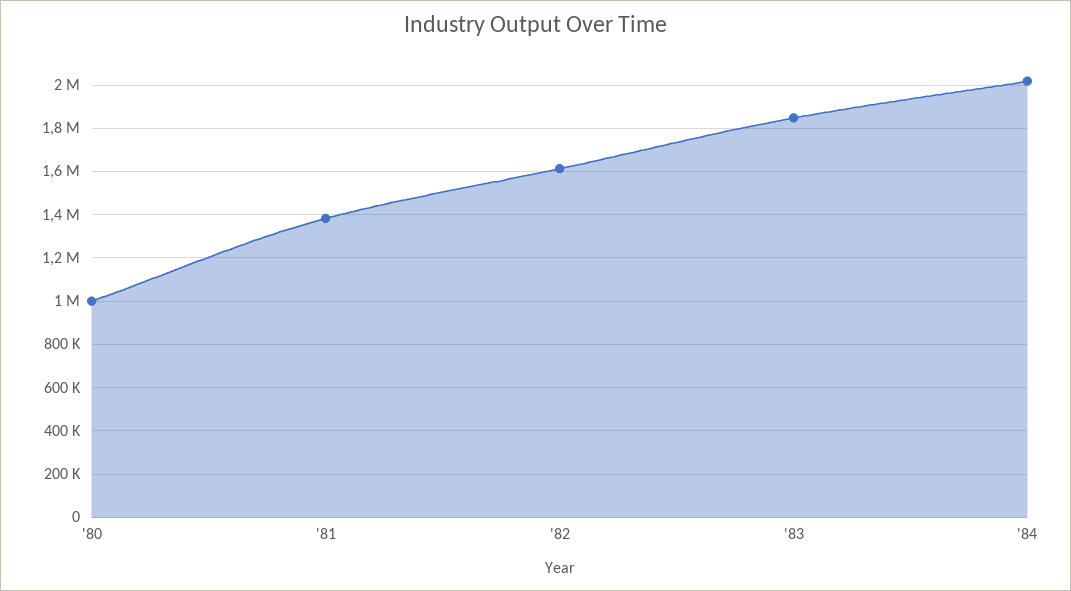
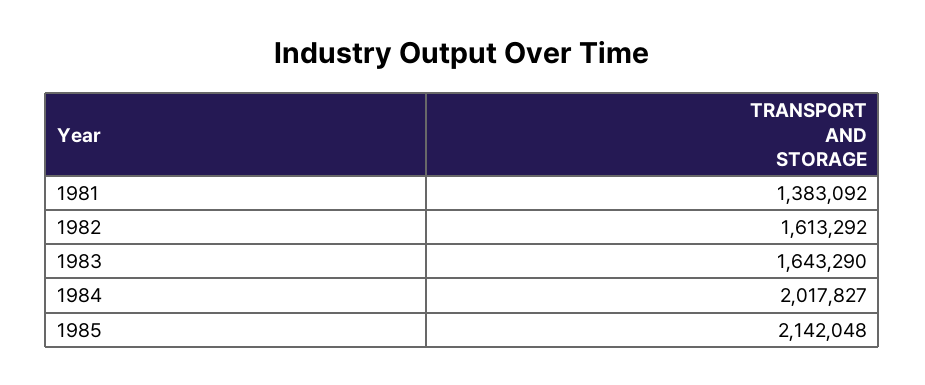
'80: 1000000 -> none
'83: 1850000 -> 1643290
1985: none -> 2142048

